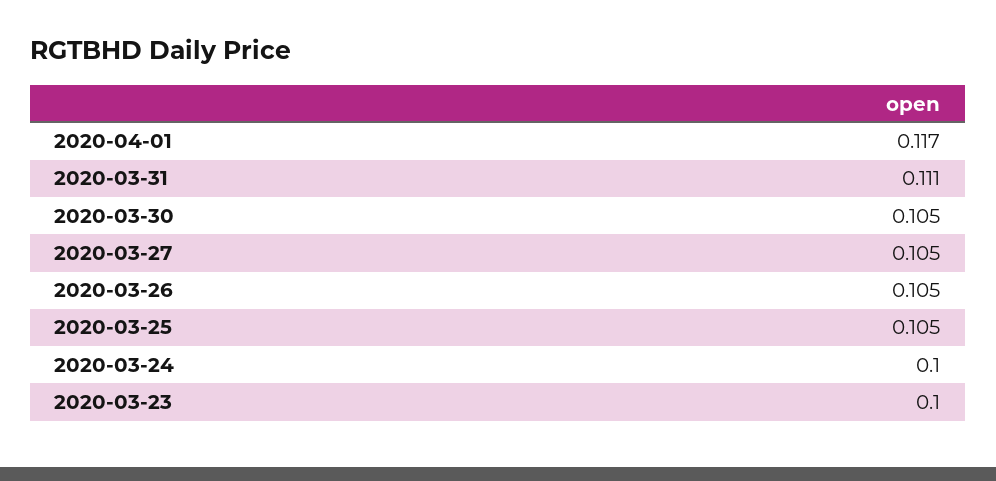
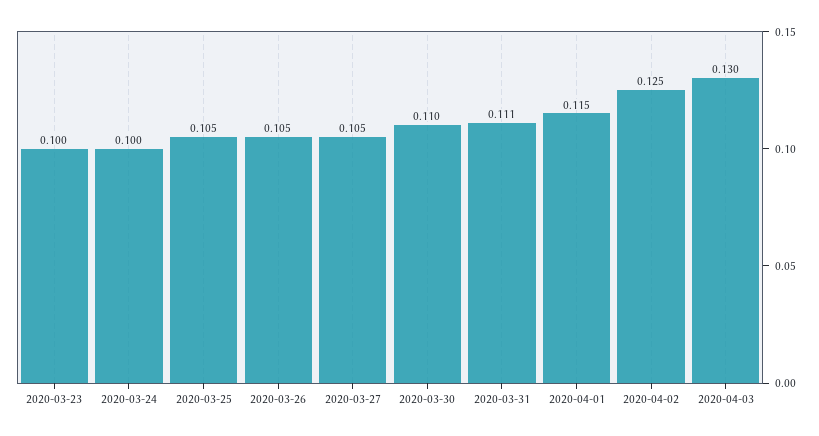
2020-04-01: 0.117 -> 0.115
2020-03-30: 0.105 -> 0.11
2020-04-02: none -> 0.125
2020-04-03: none -> 0.13

